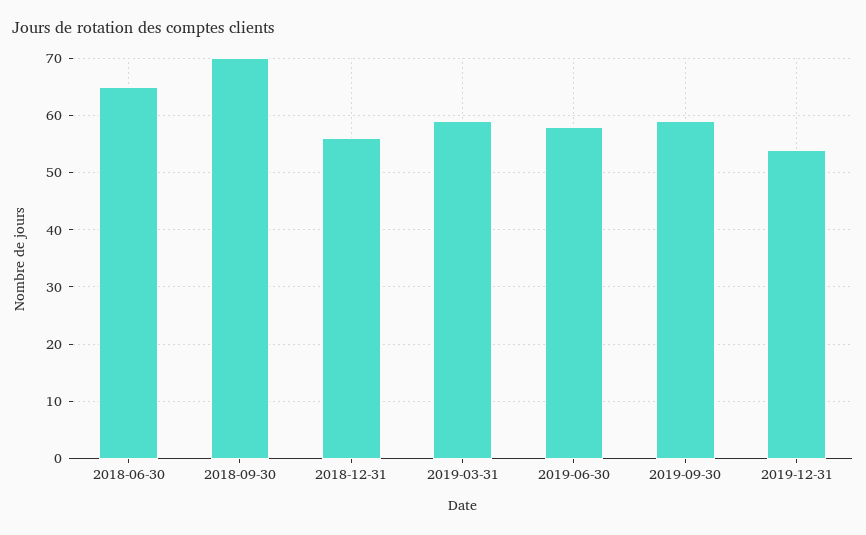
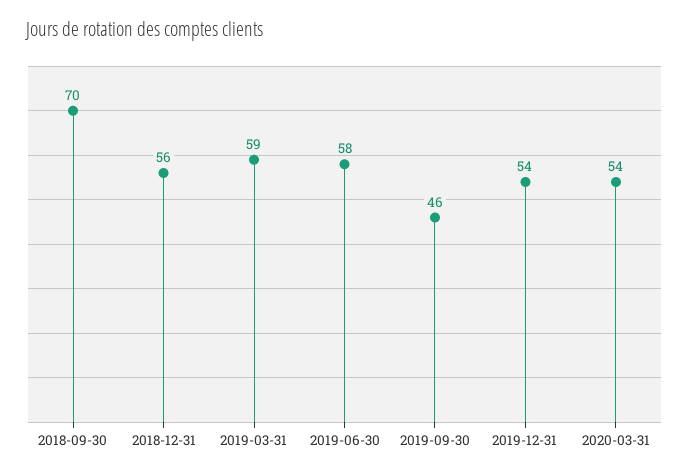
2018-06-30: 65 -> none
2019-09-30: 60 -> 46
2020-03-31: none -> 54

